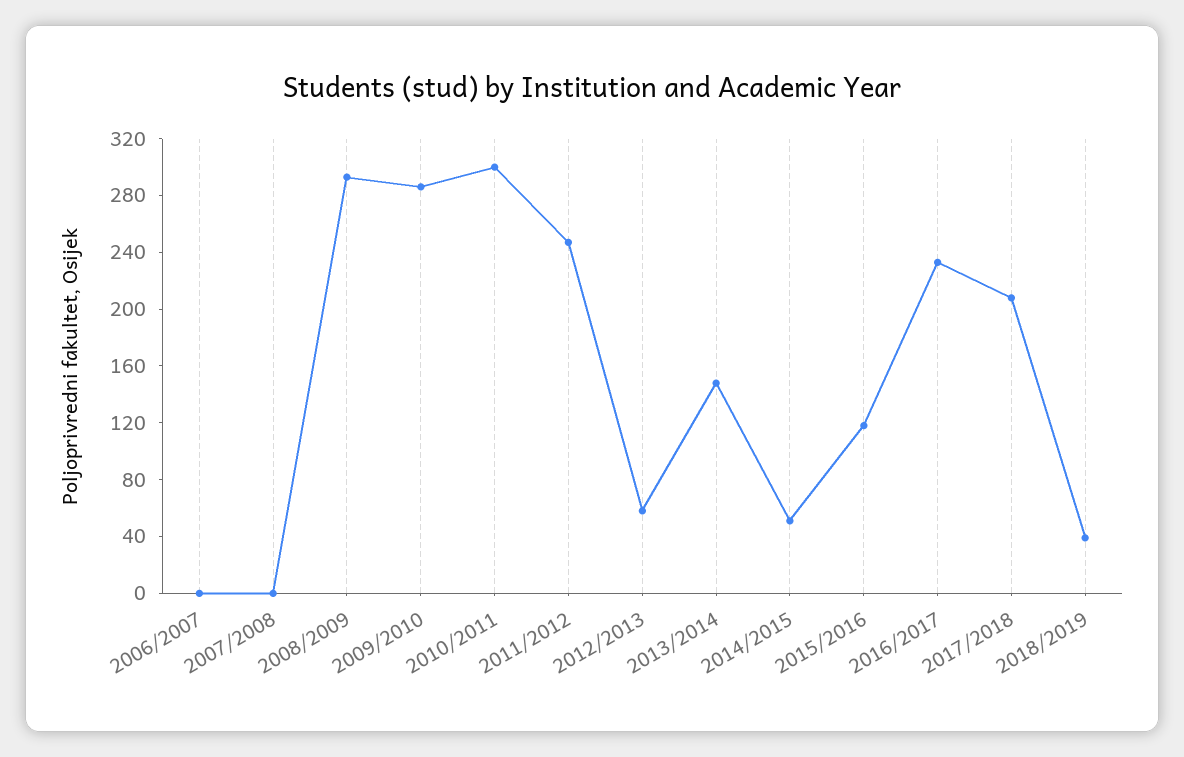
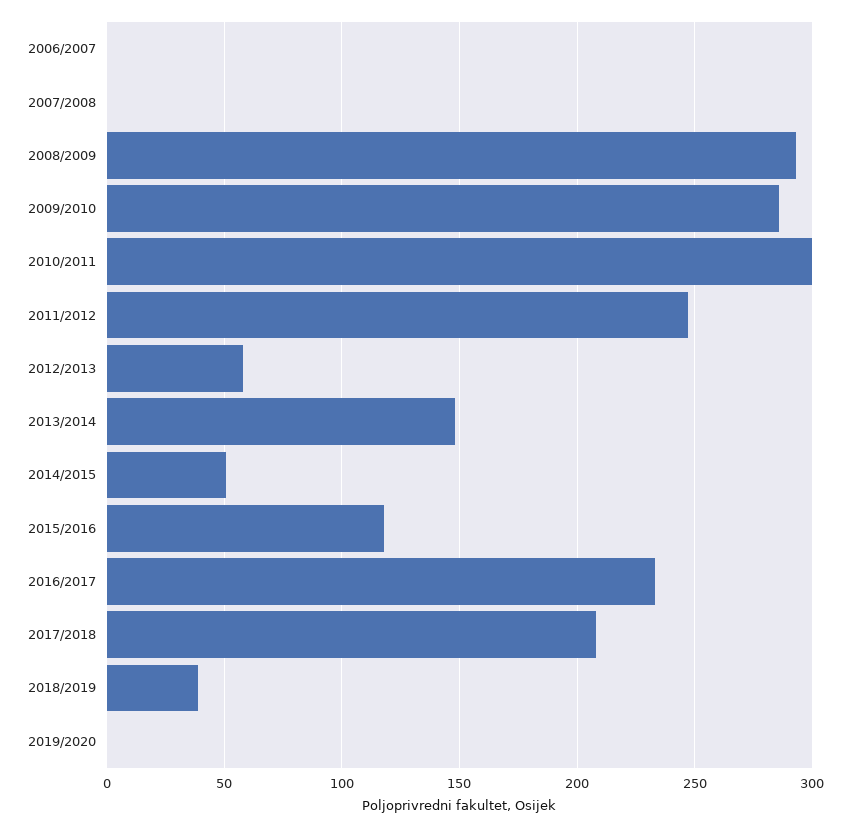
2019/2020: none -> 0

